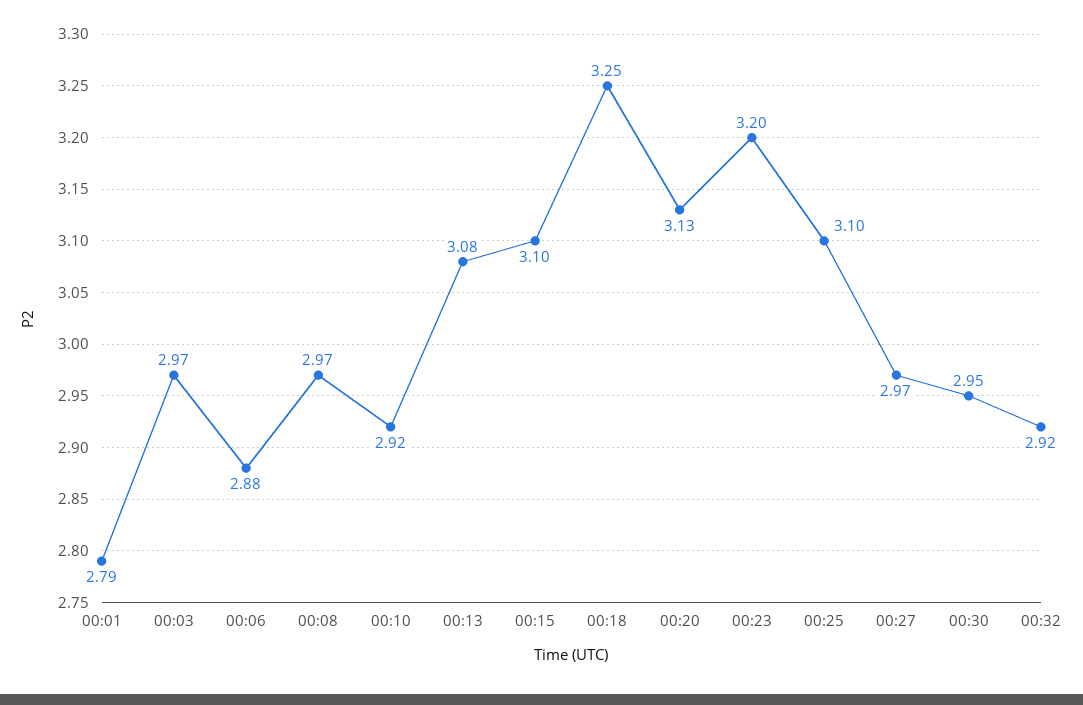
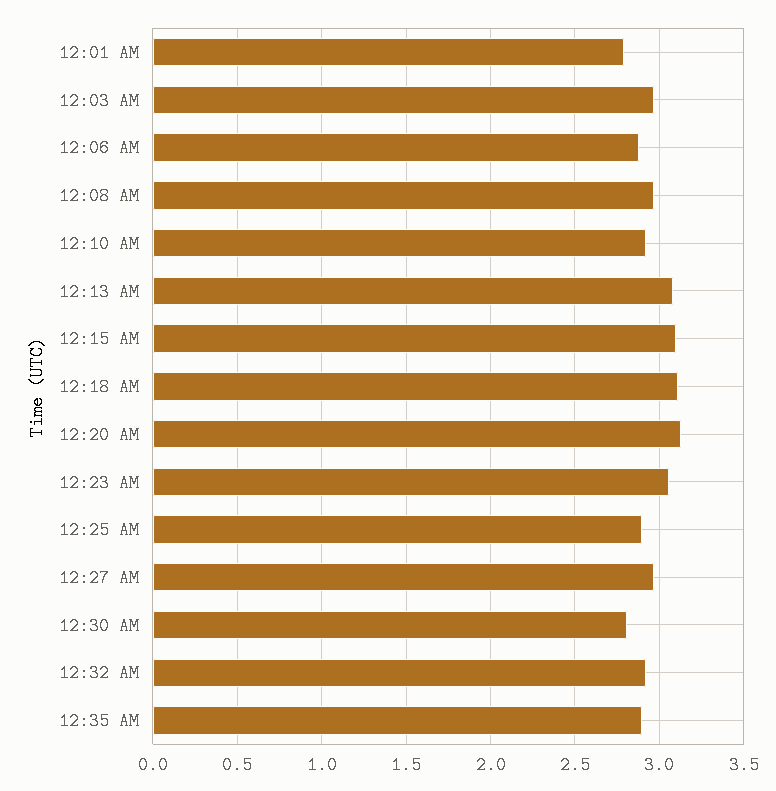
00:18: 3.25 -> 3.1
00:23: 3.2 -> 3.05
00:25: 3.1 -> 2.9
00:30: 2.95 -> 2.8
12:35 AM: none -> 2.9

